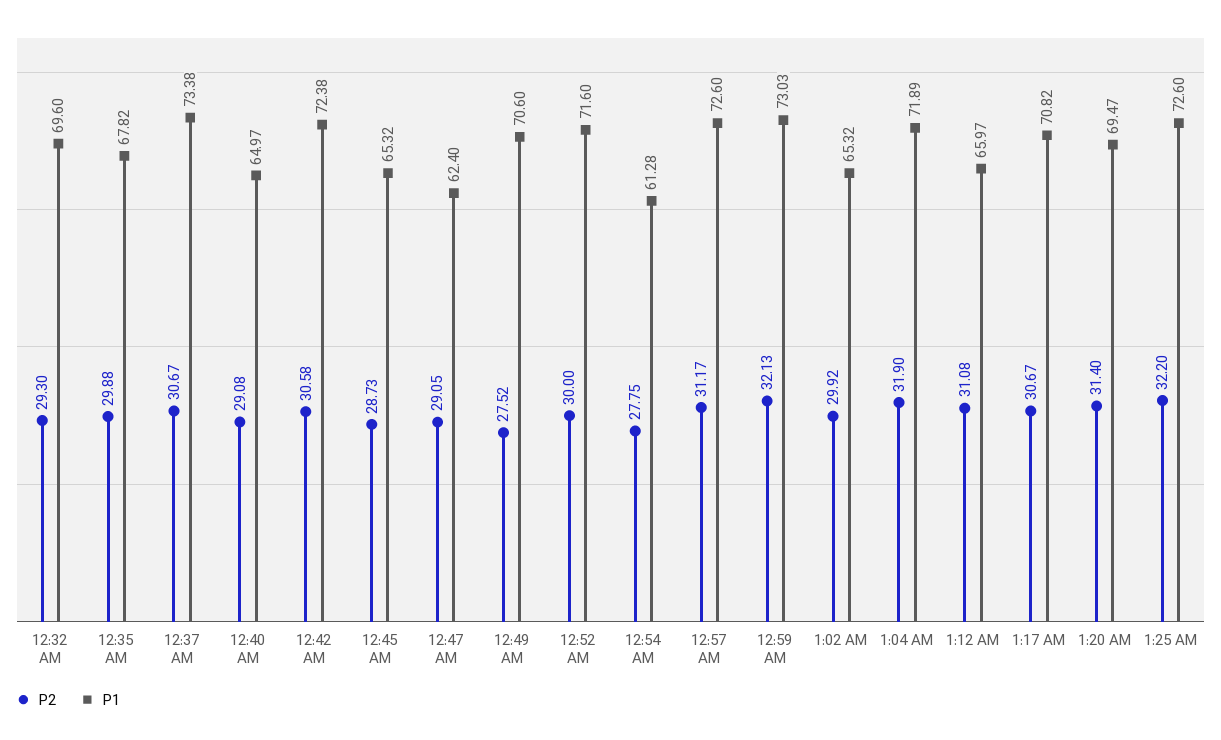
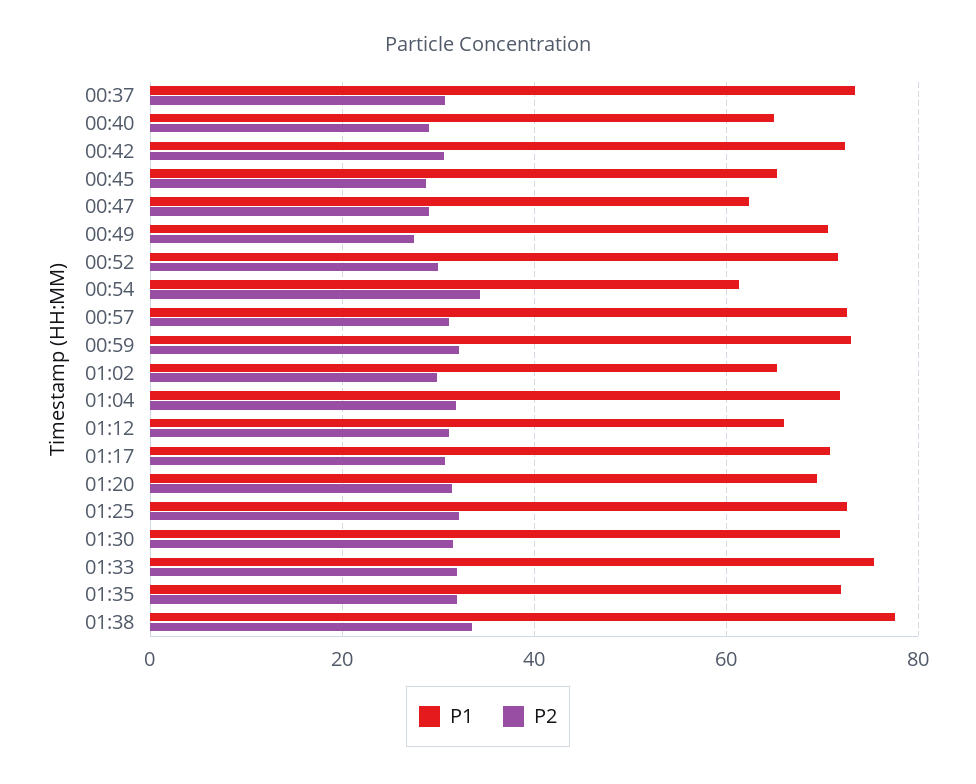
P2, 12:32 AM: 29.3 -> none
P1, 12:32 AM: 69.6 -> none
P2, 12:35 AM: 29.88 -> none
P1, 12:35 AM: 67.82 -> none
P2, 12:54 AM: 27.75 -> 34
P1, 01:30: none -> 72
P2, 01:30: none -> 32
P1, 01:33: none -> 76
P2, 01:33: none -> 32
P1, 01:35: none -> 72
P2, 01:35: none -> 32
P1, 01:38: none -> 78
P2, 01:38: none -> 34

